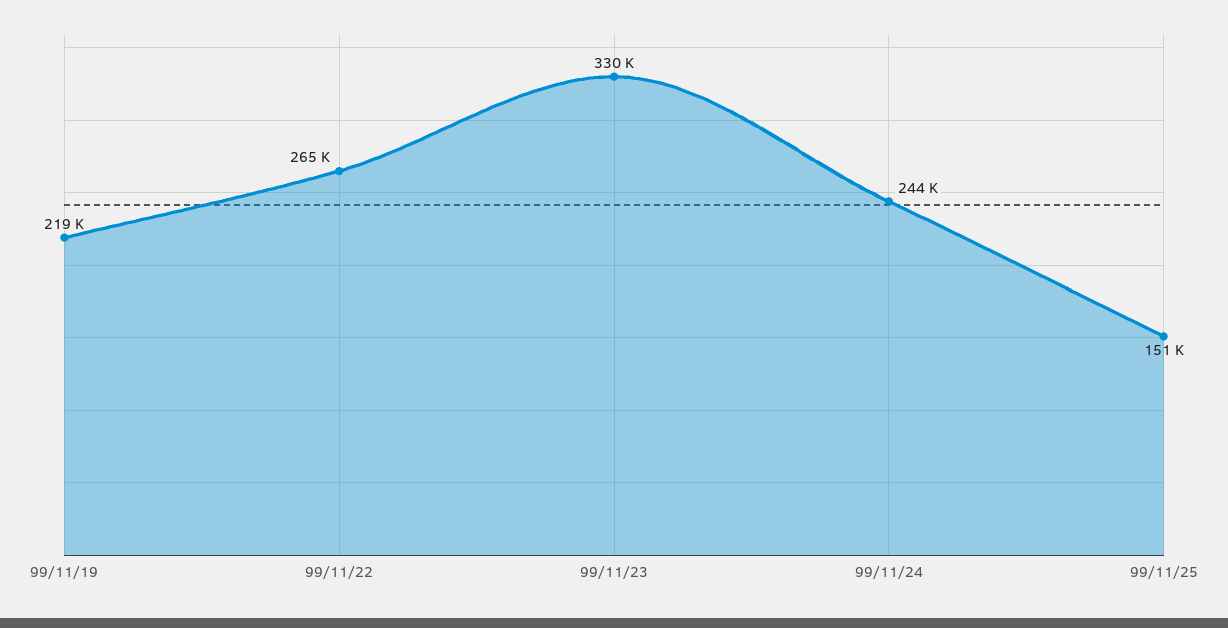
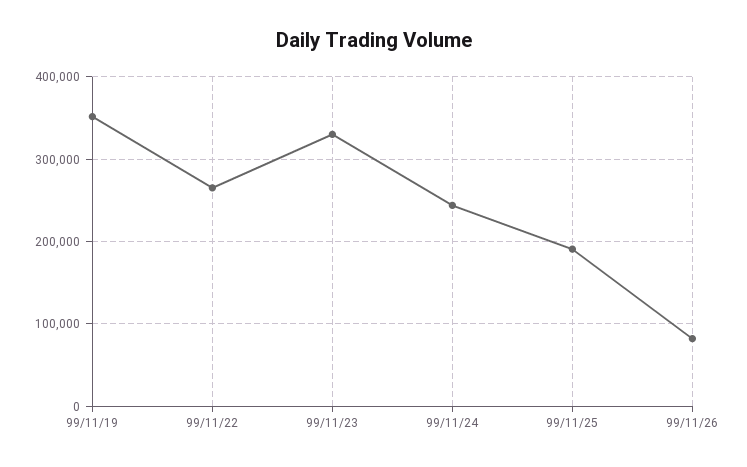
99/11/19: 219000 -> 350000
99/11/25: 151000 -> 190000
99/11/26: none -> 80000

